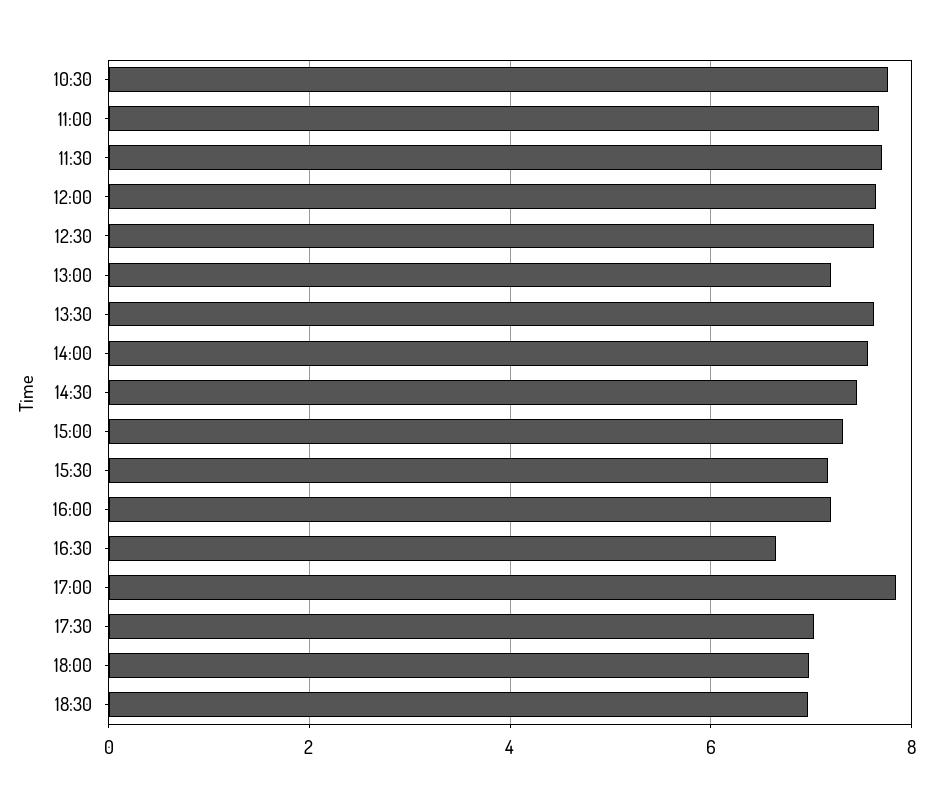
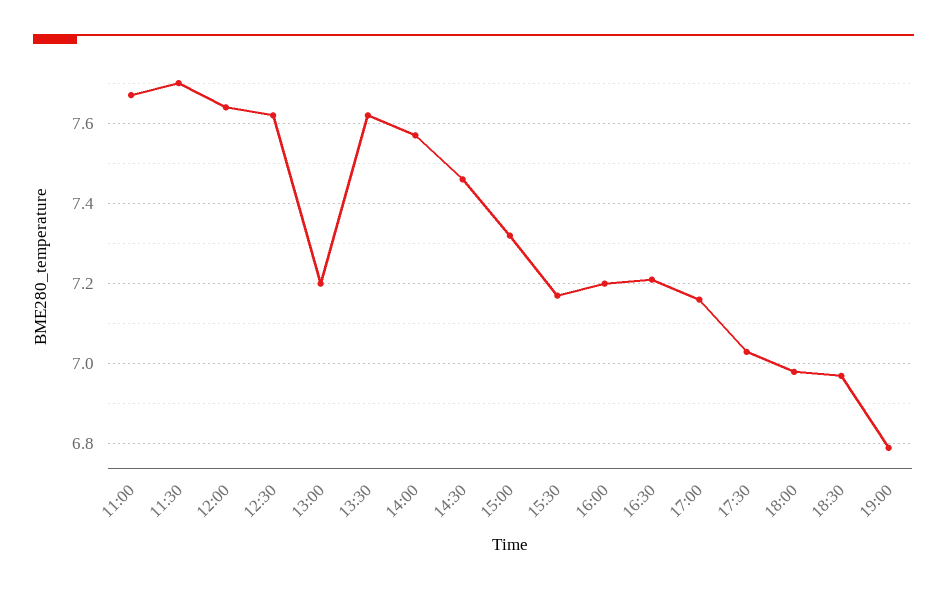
10:30: 7.8 -> none
16:30: 6.6 -> 7.2
17:00: 7.8 -> 7.15
19:00: none -> 6.8

